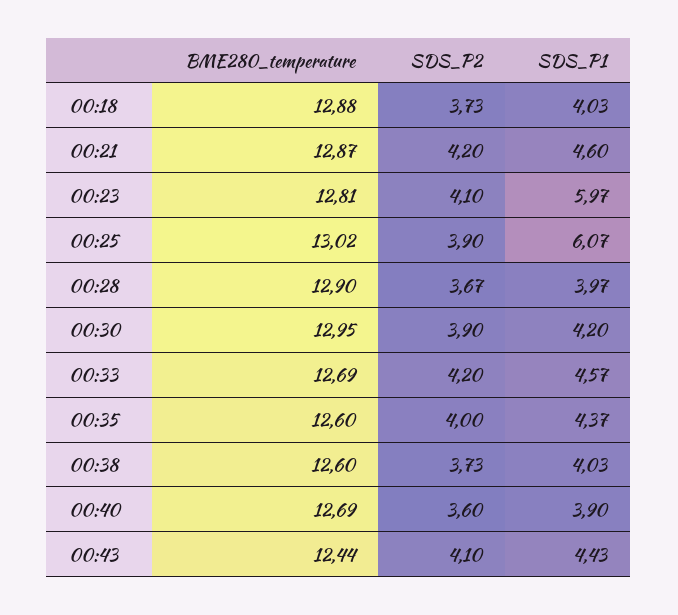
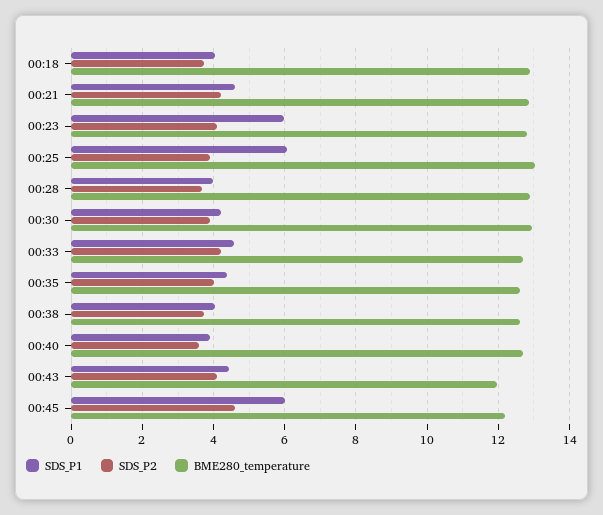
BME280_temperature, 00:43: 12.44 -> 12
SDS_P1, 00:45: none -> 6
SDS_P2, 00:45: none -> 4.6
BME280_temperature, 00:45: none -> 12.2

